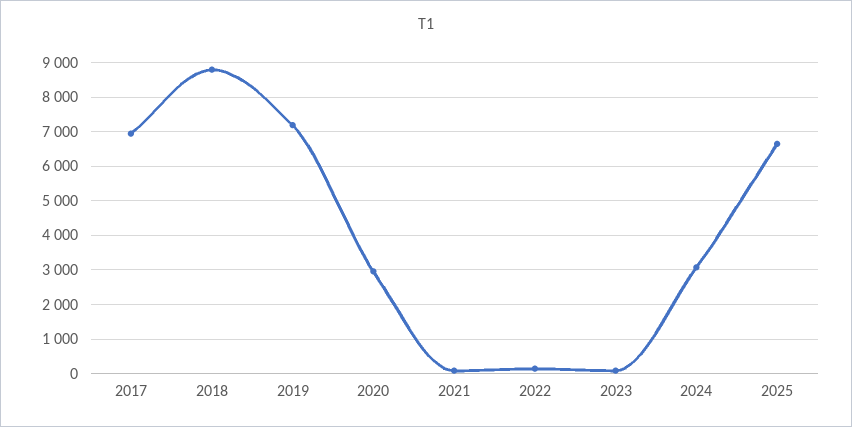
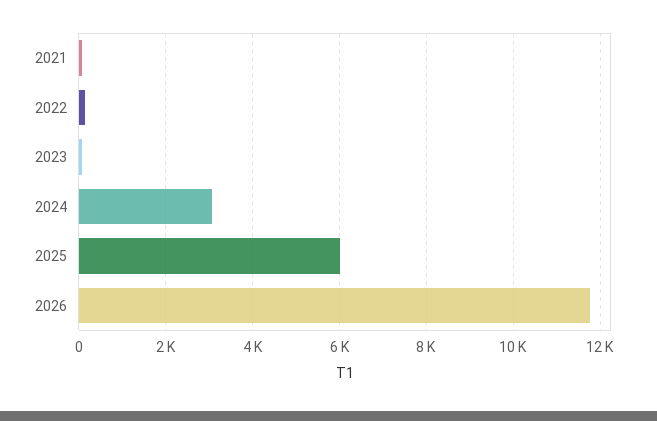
2017: 7000 -> none
2018: 8800 -> none
2019: 7200 -> none
2020: 3000 -> none
2025: 6600 -> 6000
2026: none -> 11800

